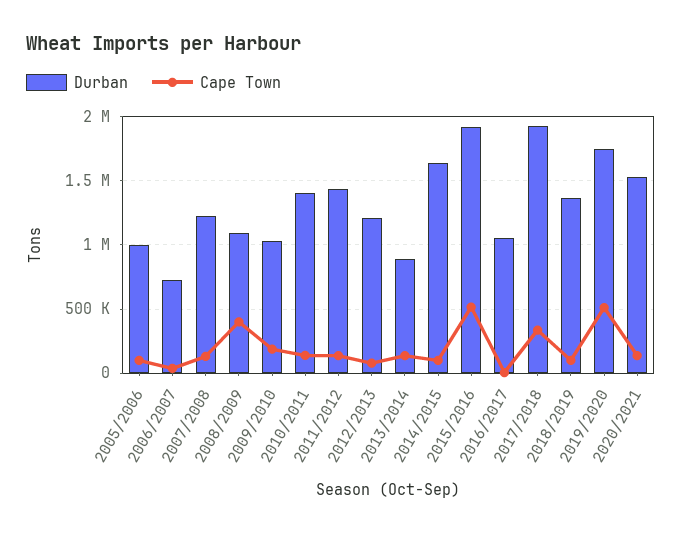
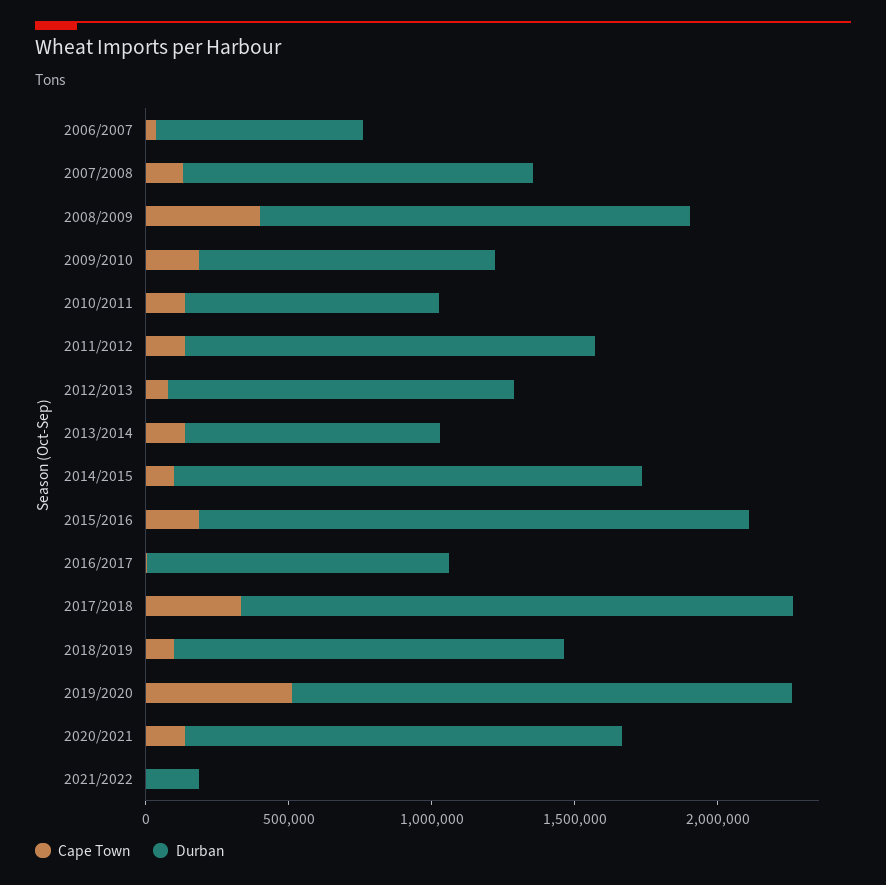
Durban, 2005/2006: 1000000 -> none
Cape Town, 2005/2006: 100000 -> none
Durban, 2008/2009: 1100000 -> 1500000
Durban, 2010/2011: 1400000 -> 900000
Cape Town, 2015/2016: 500000 -> 200000
Cape Town, 2021/2022: none -> 0
Durban, 2021/2022: none -> 200000

